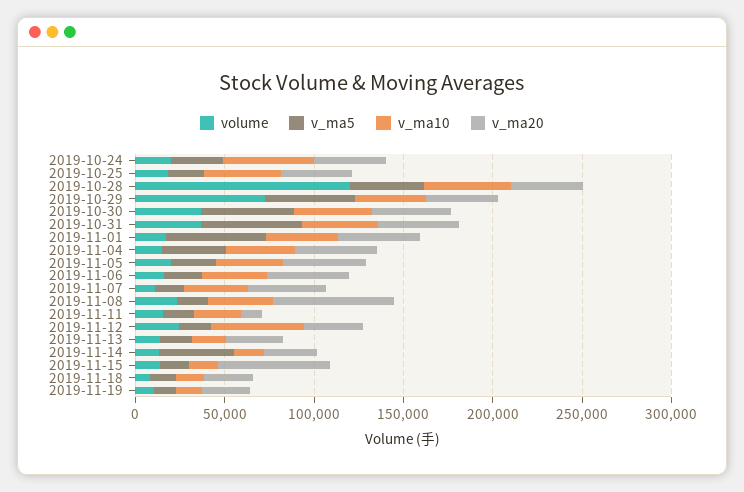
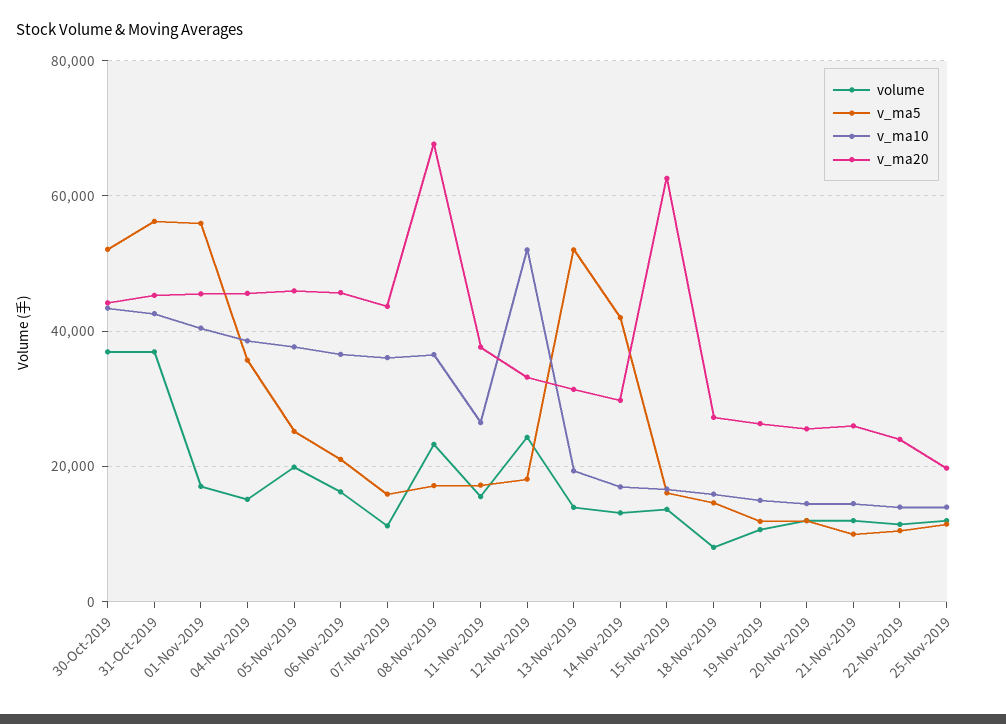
volume, 2019-10-24: 20000 -> none
v_ma5, 2019-10-24: 30000 -> none
v_ma10, 2019-10-24: 50000 -> none
v_ma20, 2019-10-24: 40000 -> none
volume, 2019-10-25: 20000 -> none
v_ma5, 2019-10-25: 20000 -> none
v_ma10, 2019-10-25: 40000 -> none
v_ma20, 2019-10-25: 40000 -> none
volume, 2019-10-28: 120000 -> none
v_ma5, 2019-10-28: 40000 -> none
v_ma10, 2019-10-28: 50000 -> none
v_ma20, 2019-10-28: 40000 -> none
volume, 2019-10-29: 70000 -> none
v_ma5, 2019-10-29: 50000 -> none
v_ma10, 2019-10-29: 40000 -> none
v_ma20, 2019-10-29: 40000 -> none
v_ma20, 2019-11-11: 10000 -> 38000
v_ma5, 2019-11-13: 20000 -> 52000
volume, 20-Nov-2019: none -> 12000
v_ma5, 20-Nov-2019: none -> 12000
v_ma10, 20-Nov-2019: none -> 14000
v_ma20, 20-Nov-2019: none -> 26000
volume, 21-Nov-2019: none -> 12000
v_ma5, 21-Nov-2019: none -> 10000
v_ma10, 21-Nov-2019: none -> 14000
v_ma20, 21-Nov-2019: none -> 26000
volume, 22-Nov-2019: none -> 12000
v_ma5, 22-Nov-2019: none -> 10000
v_ma10, 22-Nov-2019: none -> 14000
v_ma20, 22-Nov-2019: none -> 24000
volume, 25-Nov-2019: none -> 12000
v_ma5, 25-Nov-2019: none -> 12000
v_ma10, 25-Nov-2019: none -> 14000
v_ma20, 25-Nov-2019: none -> 20000

